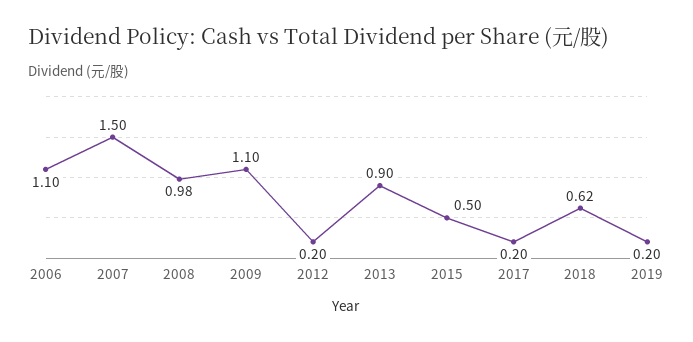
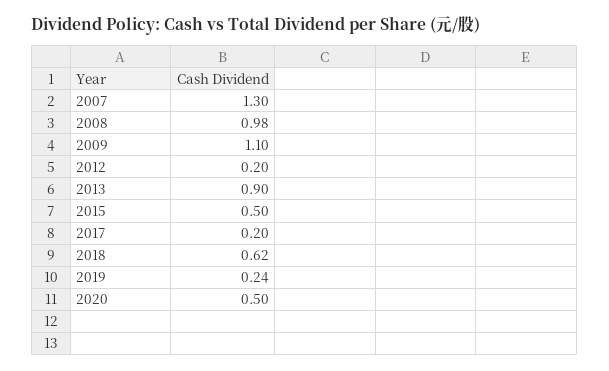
2006: 1.1 -> none
2007: 1.5 -> 1.3
2019: 0.2 -> 0.24
2020: none -> 0.5

